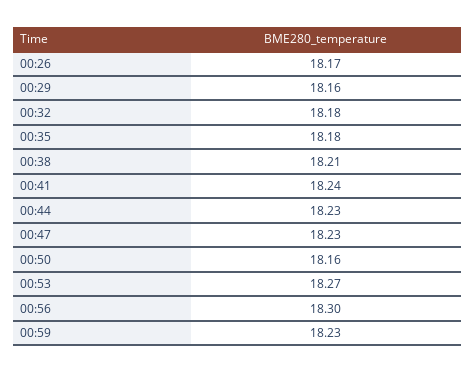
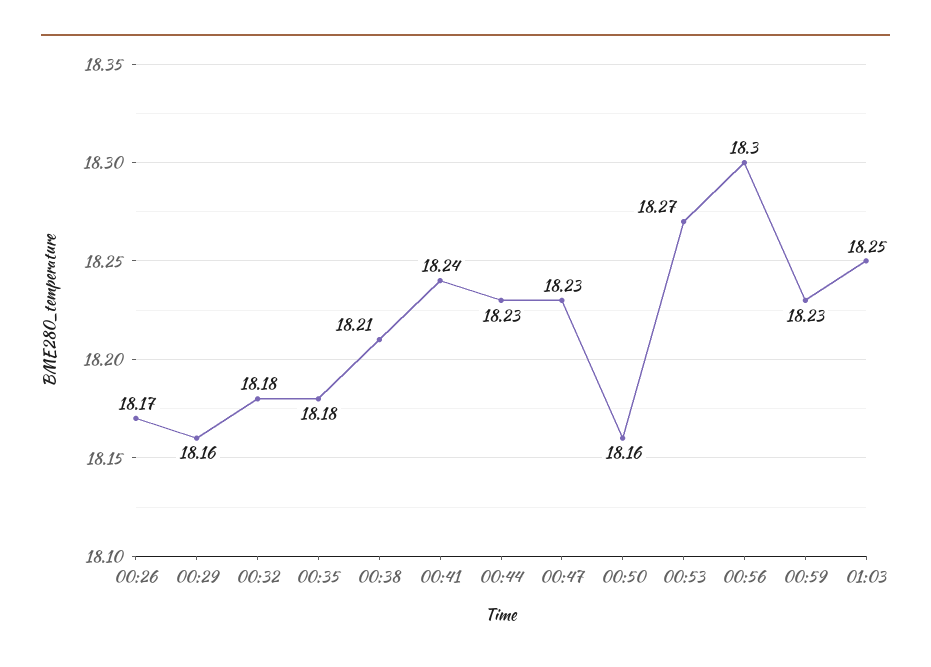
01:03: none -> 18.25

